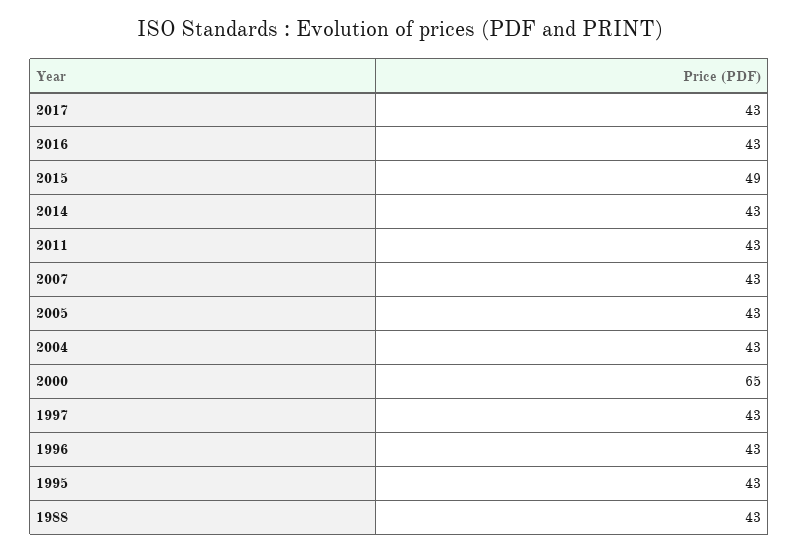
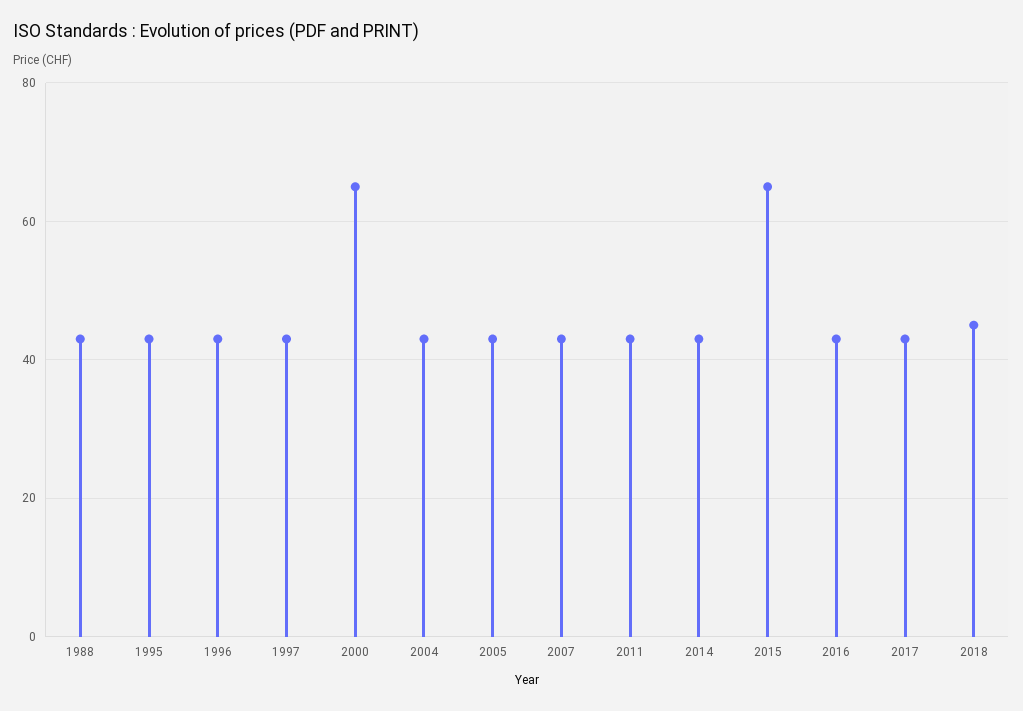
2015: 49 -> 65
2018: none -> 45

